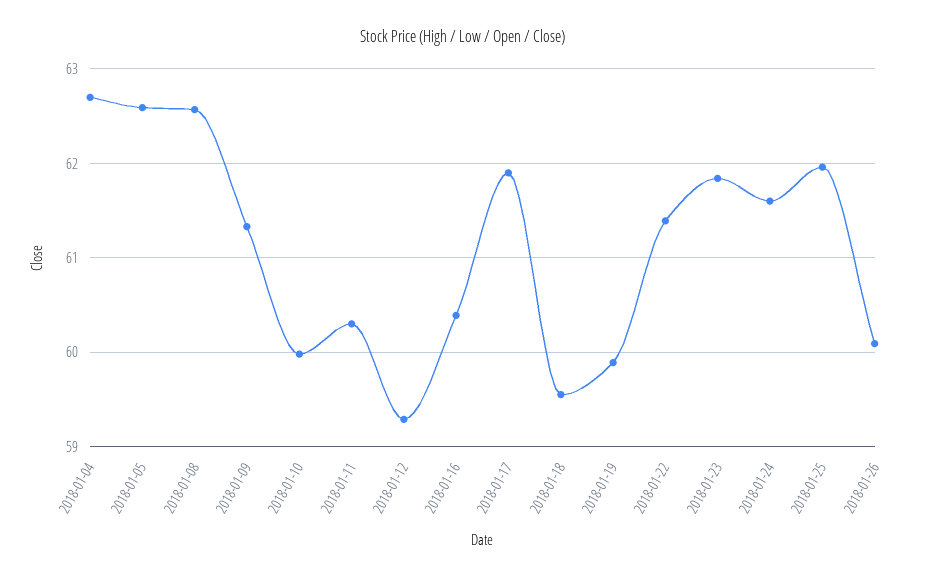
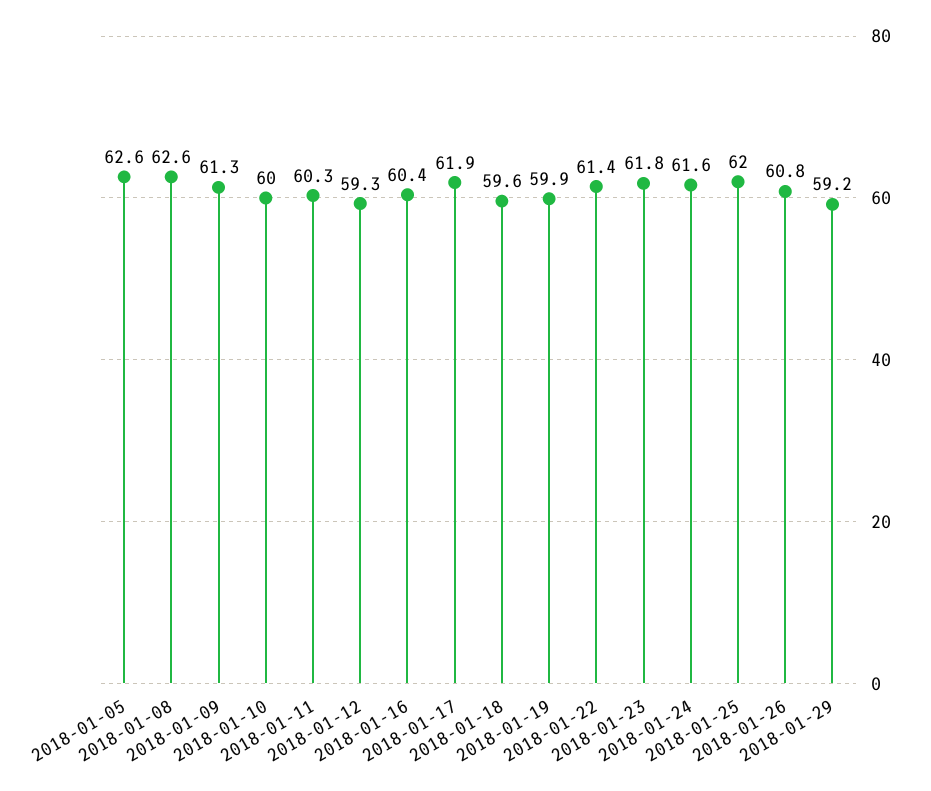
2018-01-04: 62.7 -> none
2018-01-26: 60.1 -> 60.8
2018-01-29: none -> 59.2

